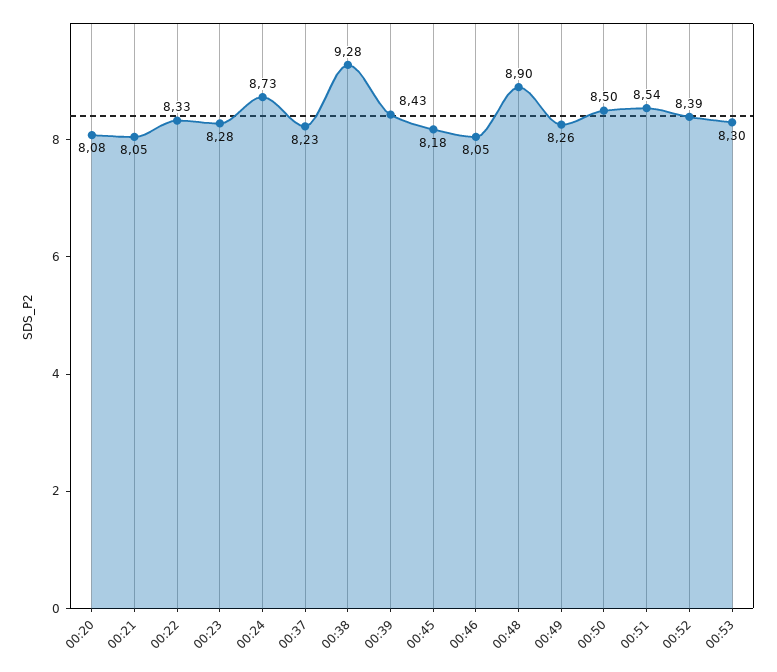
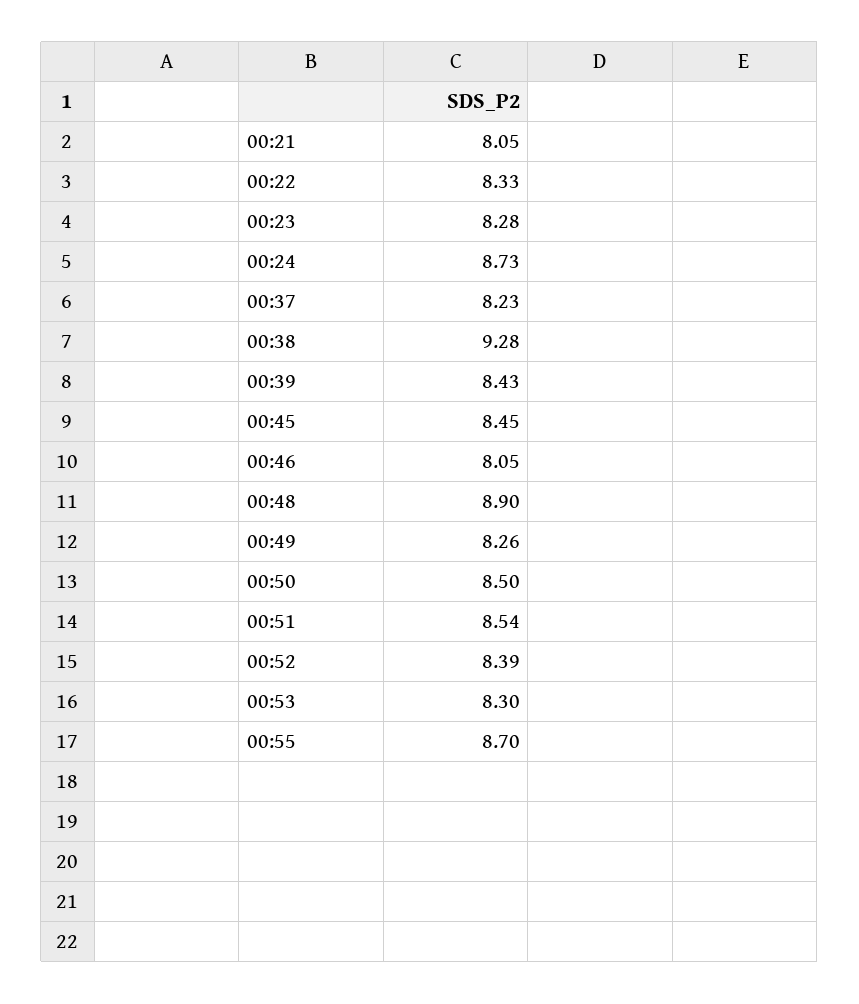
00:20: 8.08 -> none
00:45: 8.18 -> 8.45
00:55: none -> 8.7

